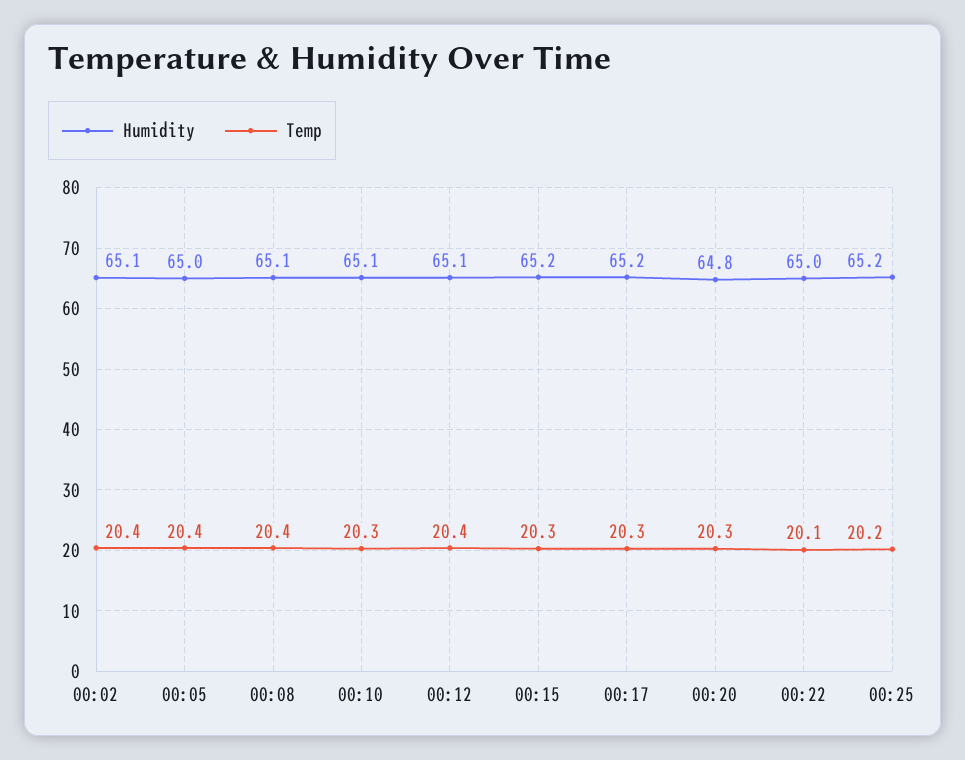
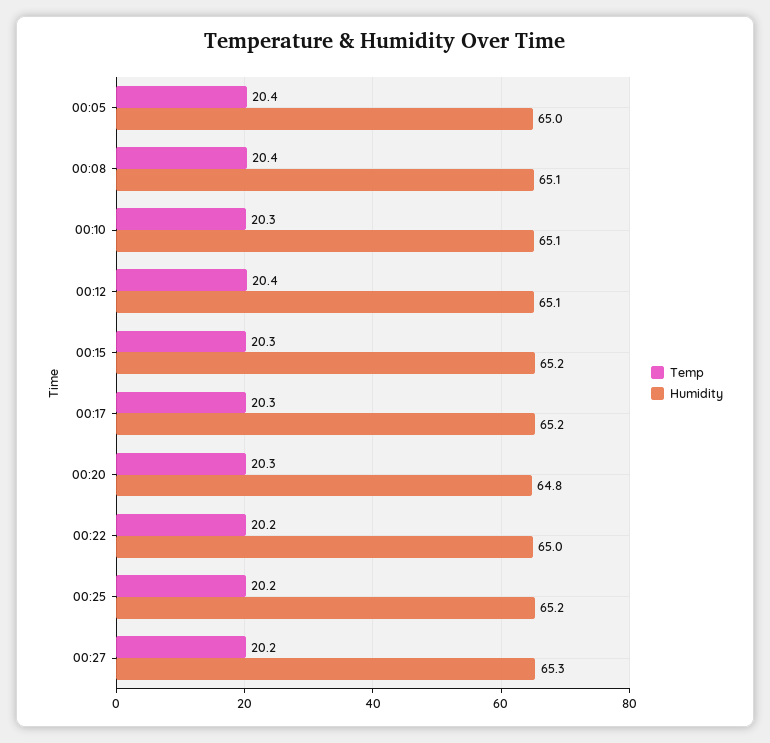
Humidity, 00:02: 65.1 -> none
Temp, 00:02: 20.4 -> none
Temp, 00:22: 20.1 -> 20.2
Temp, 00:27: none -> 20.2
Humidity, 00:27: none -> 65.3

